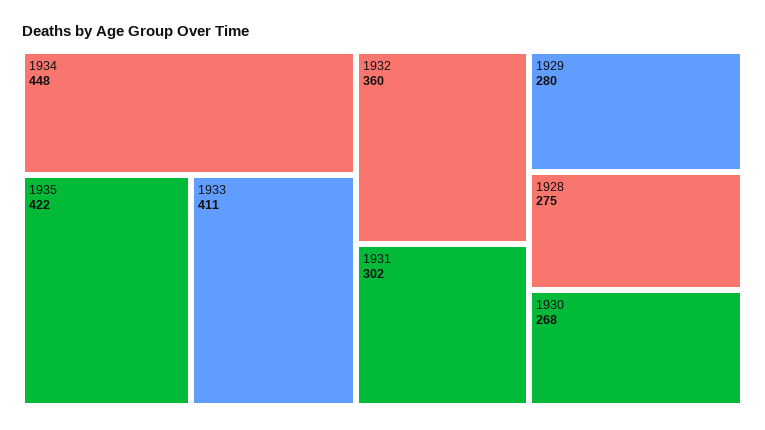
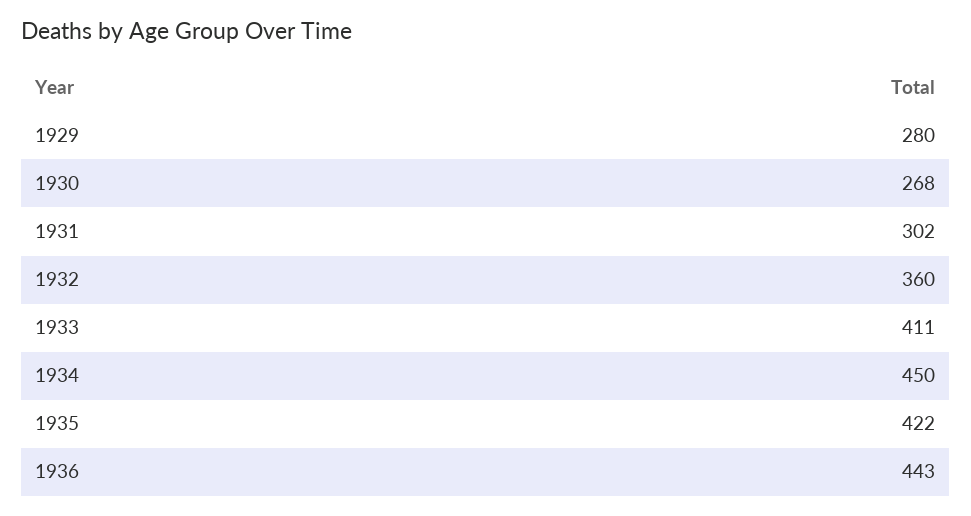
1934: 448 -> 450
1928: 275 -> none
1936: none -> 443

